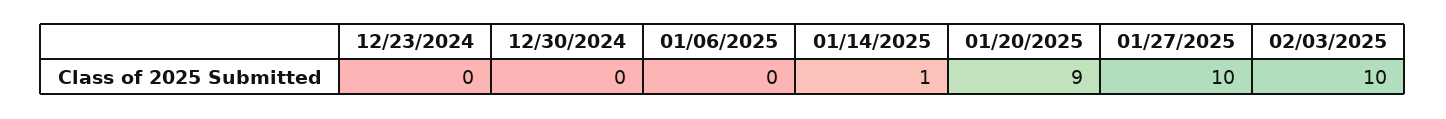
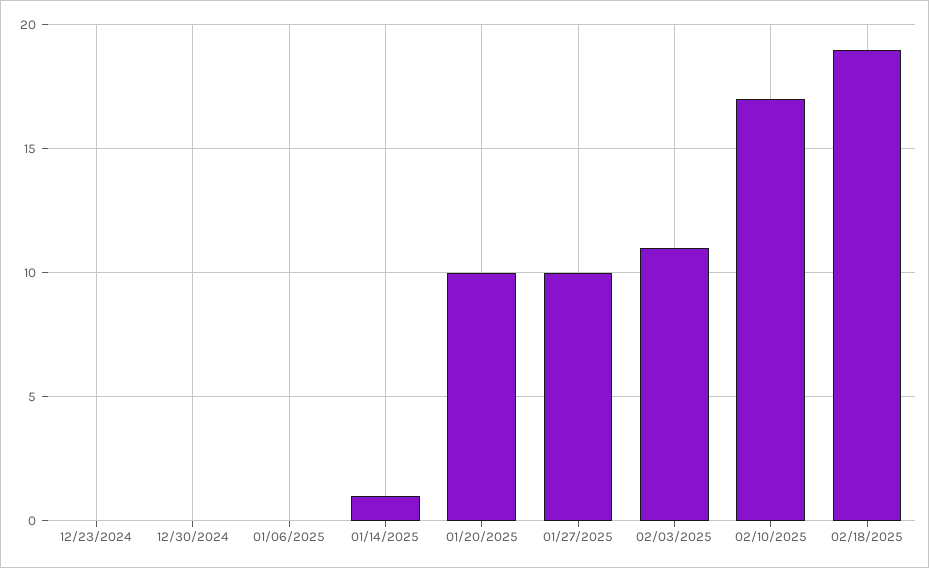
01/20/2025: 9 -> 10
02/03/2025: 10 -> 11
02/10/2025: none -> 17
02/18/2025: none -> 19

